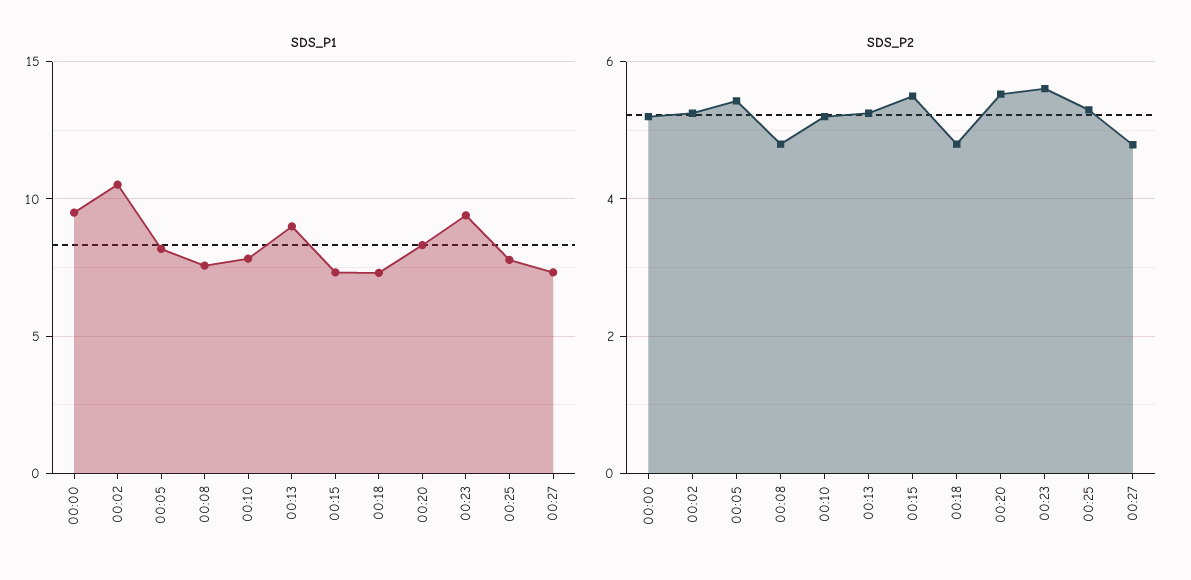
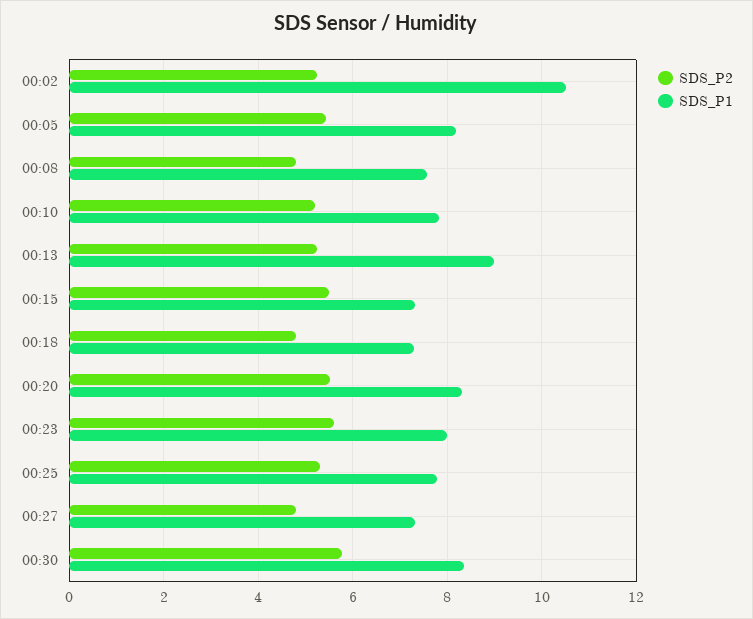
SDS_P1, 00:00: 9.5 -> none
SDS_P1, 00:23: 9.5 -> 8
SDS_P2, 00:00: 5.2 -> none
SDS_P2, 00:30: none -> 5.8
SDS_P1, 00:30: none -> 8.4

